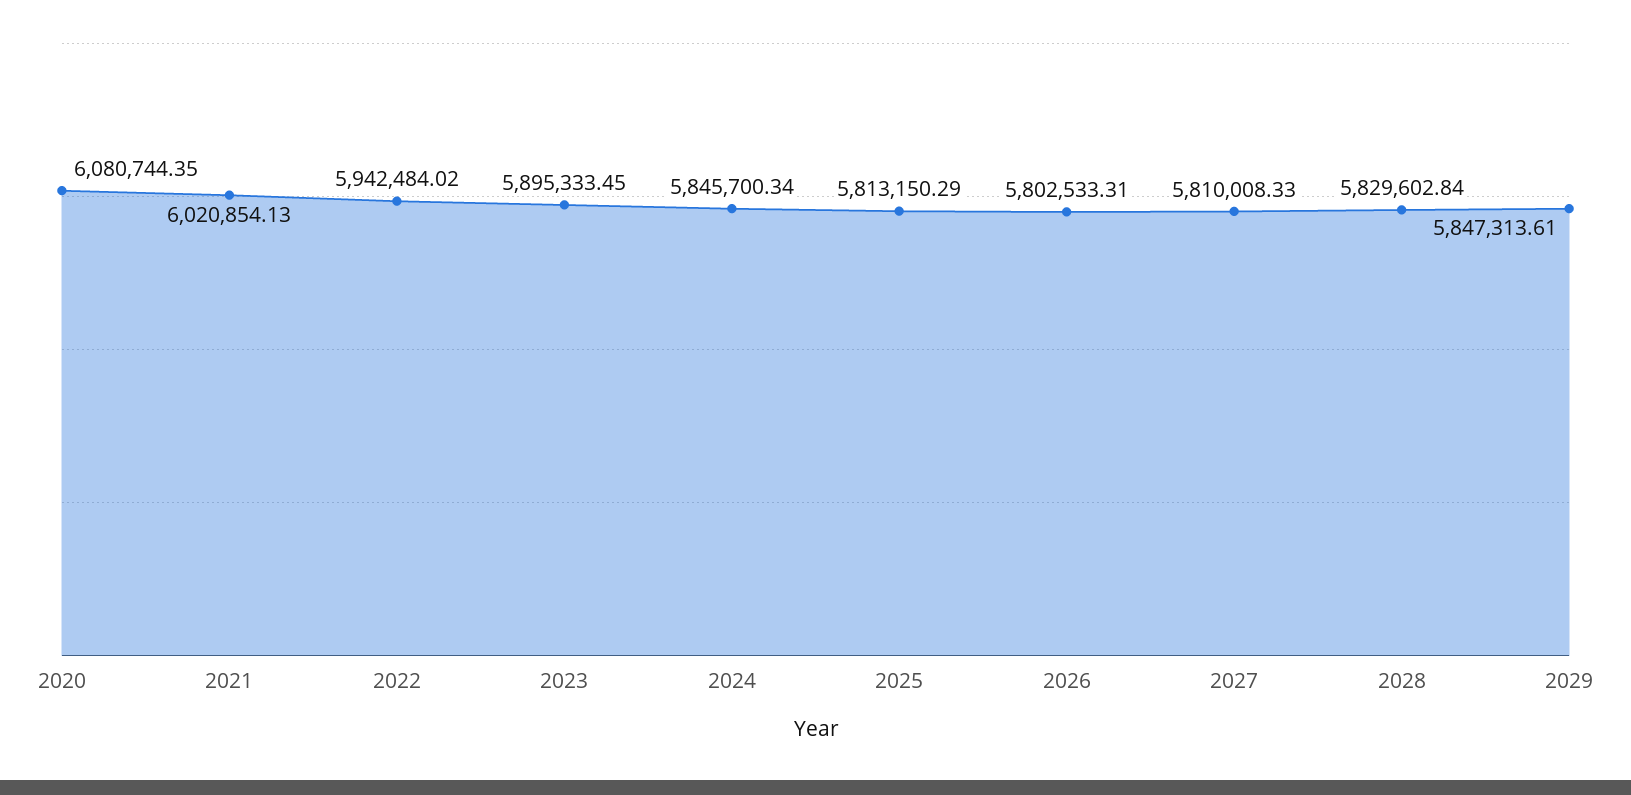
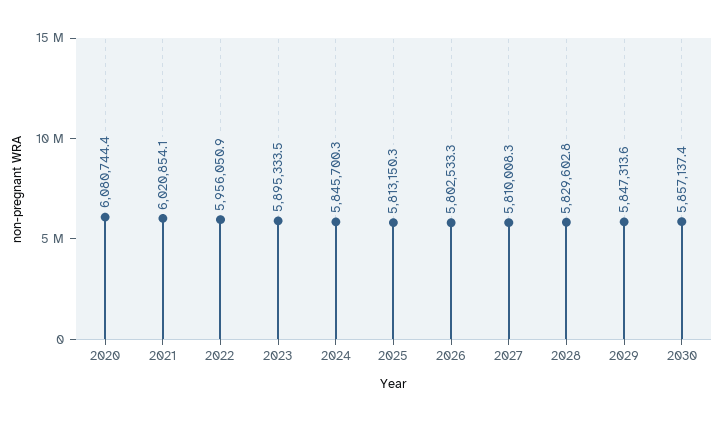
2022: 5942484.02 -> 5956050.9
2030: none -> 5857137.4

